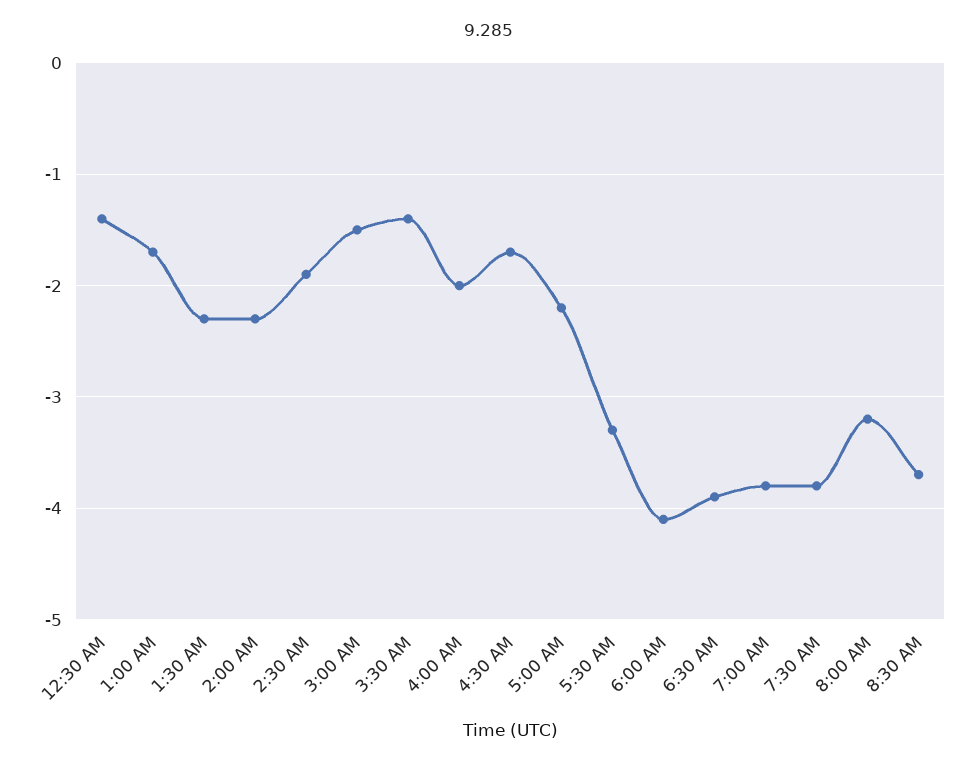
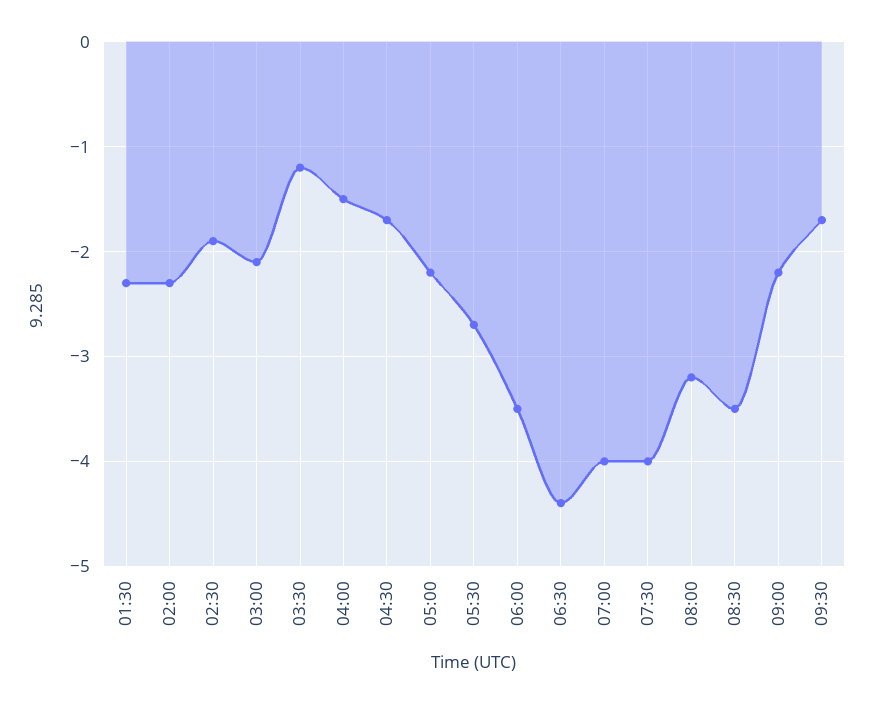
12:30 AM: -1.4 -> none
1:00 AM: -1.7 -> none
3:00 AM: -1.5 -> -2.1
3:30 AM: -1.4 -> -1.2
4:00 AM: -2 -> -1.5
5:30 AM: -3.3 -> -2.7
6:00 AM: -4.1 -> -3.5
6:30 AM: -3.9 -> -4.4
7:00 AM: -3.8 -> -4
7:30 AM: -3.8 -> -4
8:30 AM: -3.7 -> -3.5
09:00: none -> -2.2
09:30: none -> -1.7

